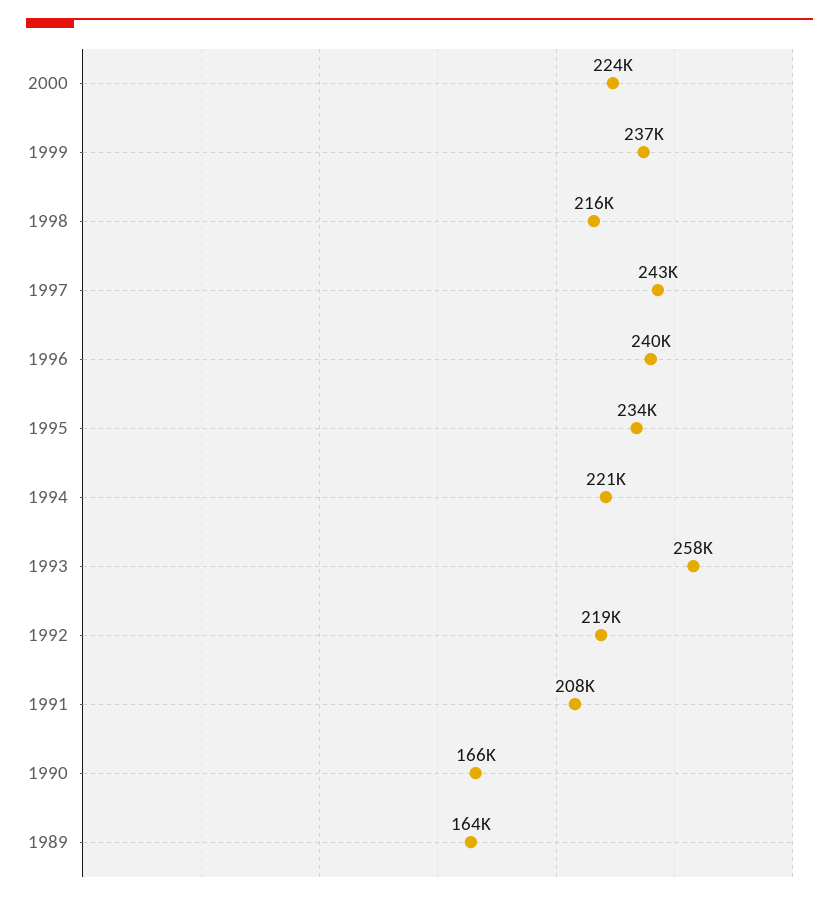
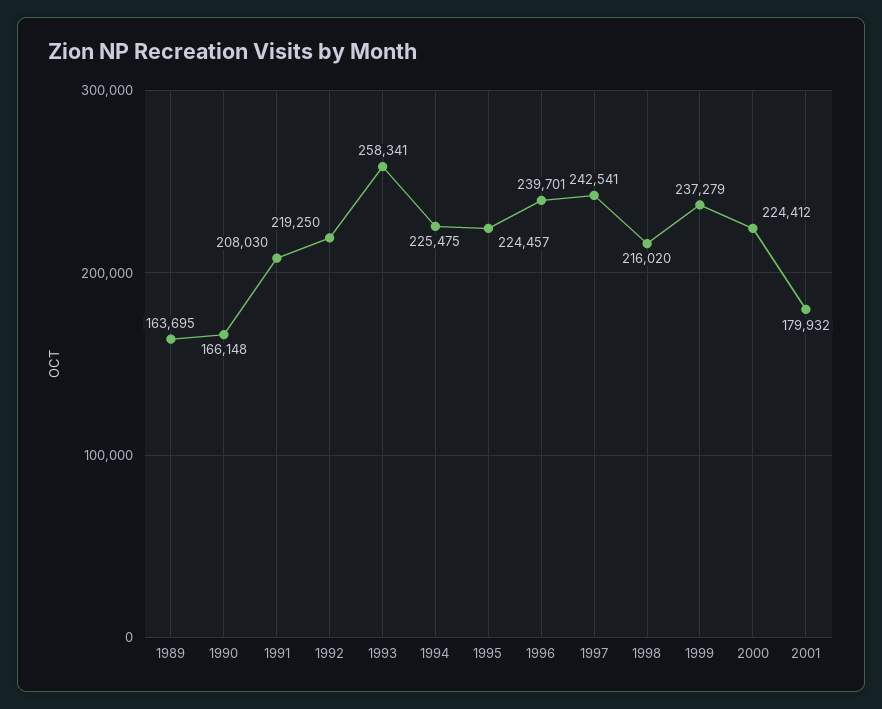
1995: 234000 -> 224457
1994: 221000 -> 225475
2001: none -> 179932

